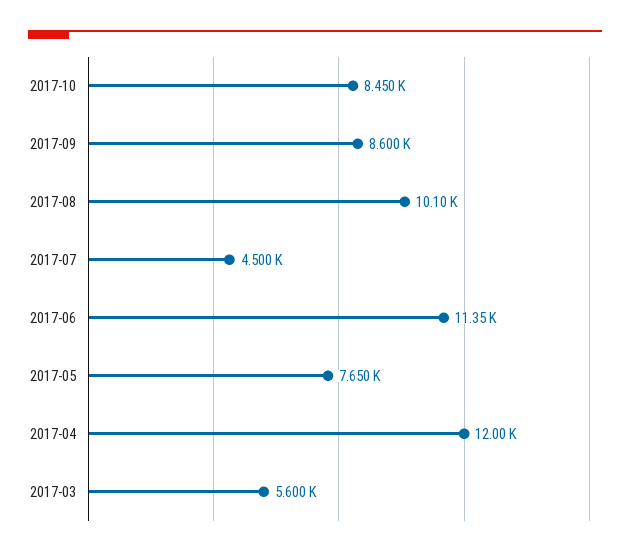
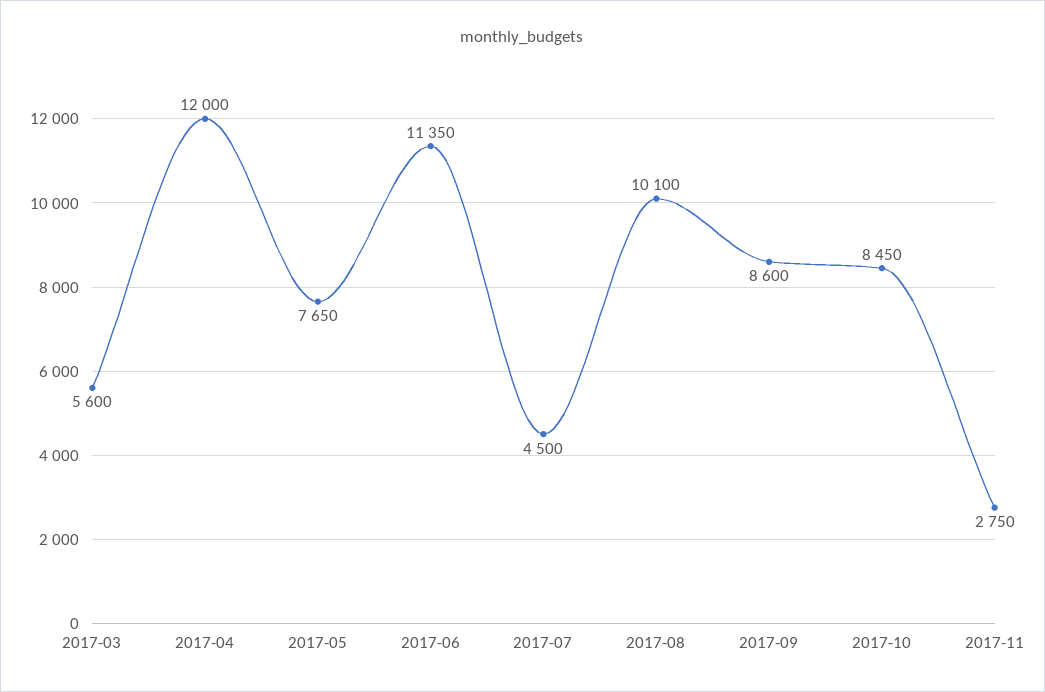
2017-11: none -> 2750

